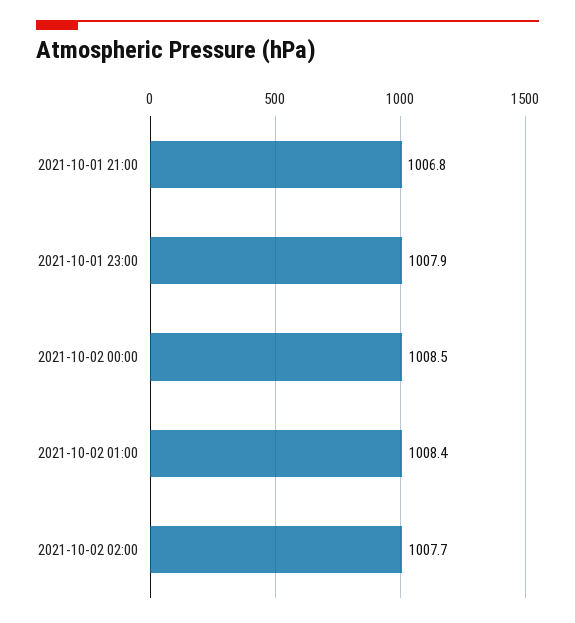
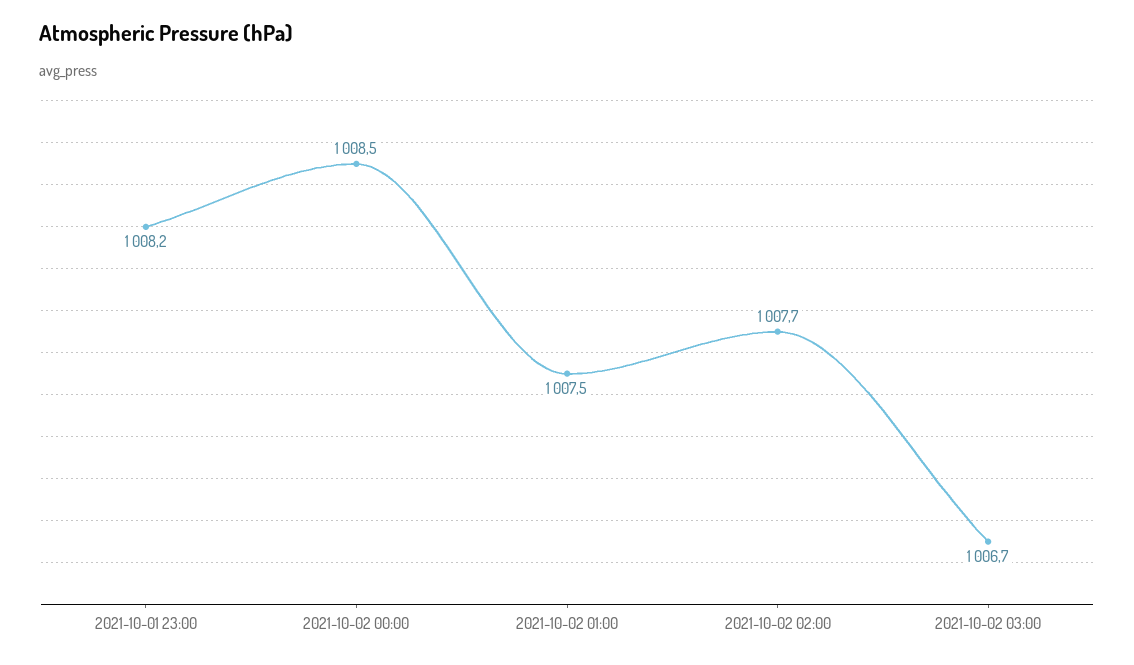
2021-10-01 21:00: 1006.8 -> none
2021-10-01 23:00: 1007.9 -> 1008.2
2021-10-02 01:00: 1008.4 -> 1007.5
2021-10-02 03:00: none -> 1006.7

